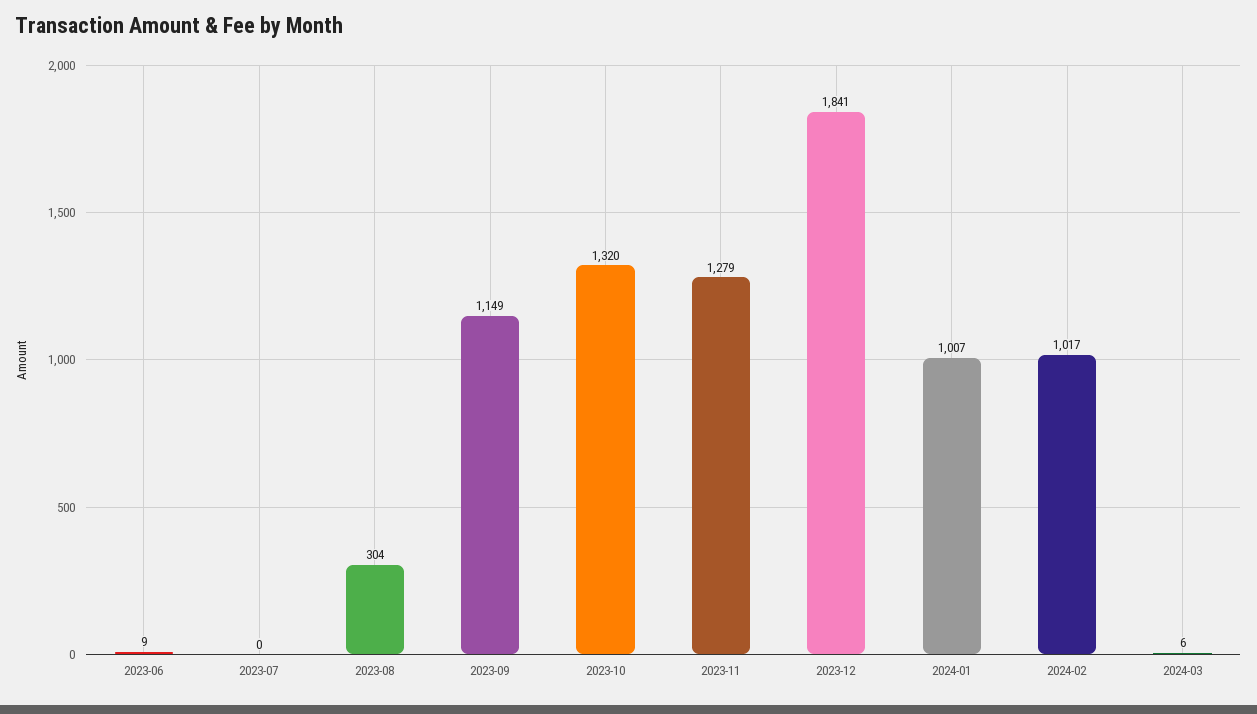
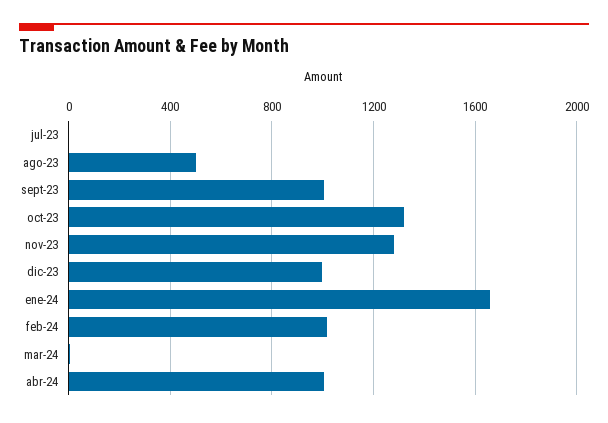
2023-06: 9 -> none
2023-08: 304 -> 500
2023-09: 1149 -> 1000
2023-12: 1841 -> 1000
2024-01: 1007 -> 1650
abr-24: none -> 1000

